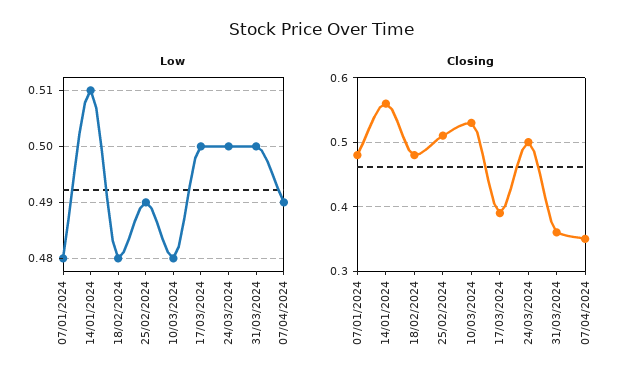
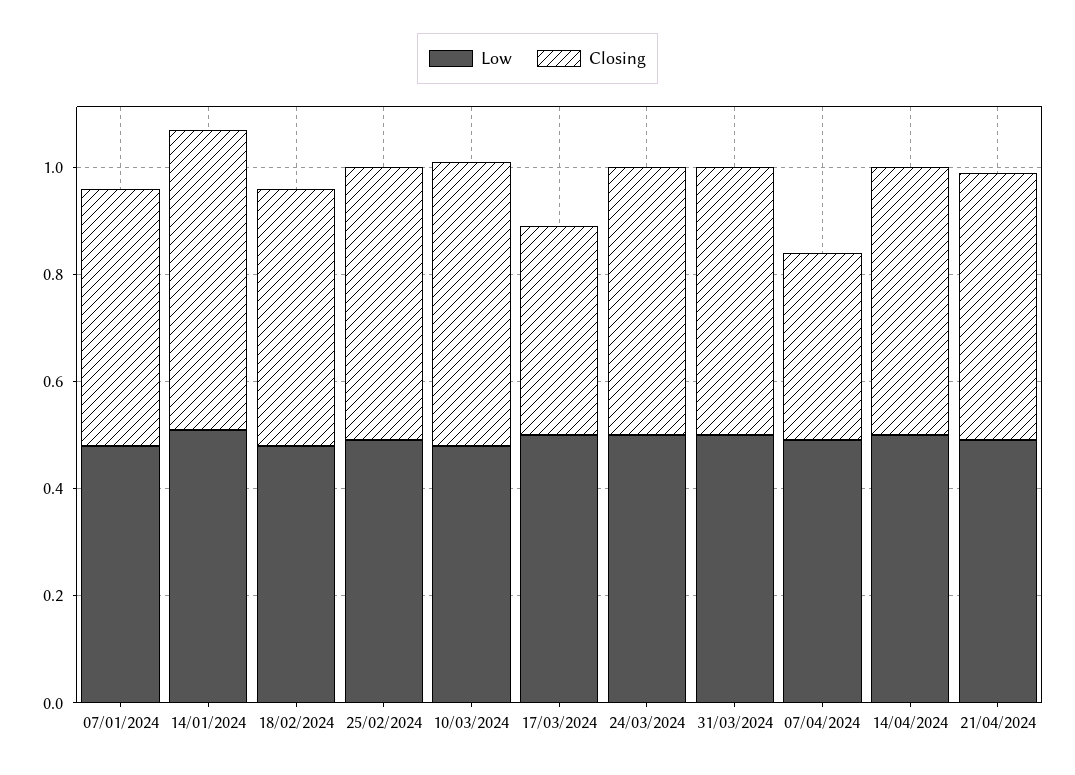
Closing, 31/03/2024: 0.36 -> 0.5
Low, 14/04/2024: none -> 0.5
Closing, 14/04/2024: none -> 0.5
Low, 21/04/2024: none -> 0.5
Closing, 21/04/2024: none -> 0.5

